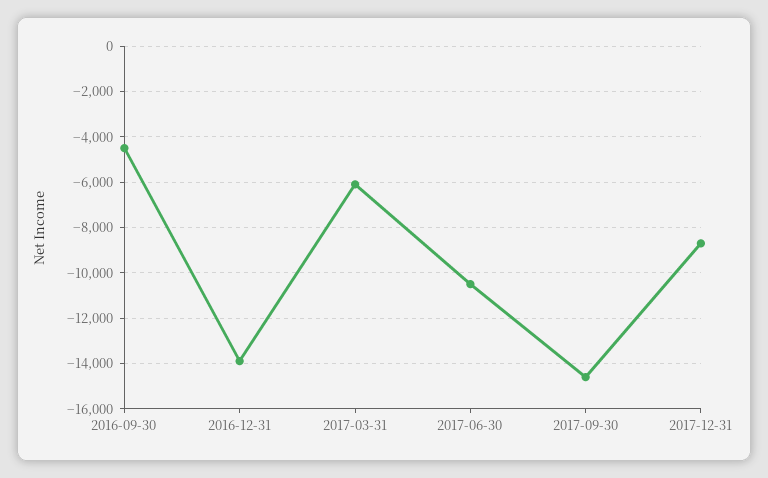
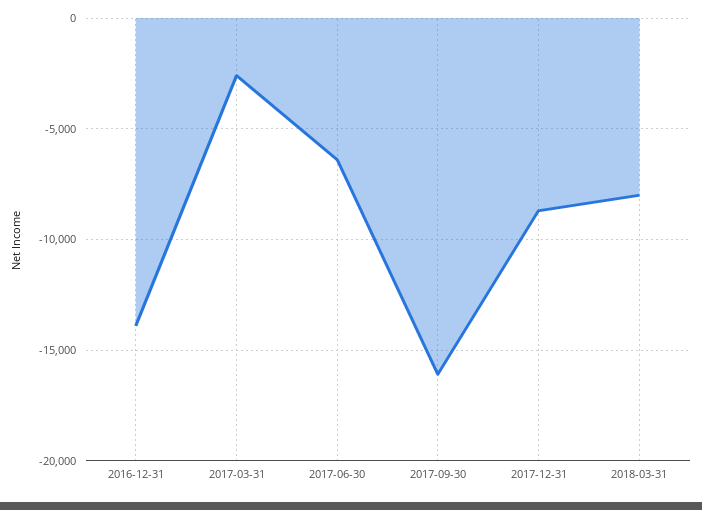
2016-09-30: -4500 -> none
2017-03-31: -6000 -> -2500
2017-06-30: -10500 -> -6500
2017-09-30: -14500 -> -16000
2018-03-31: none -> -8000

